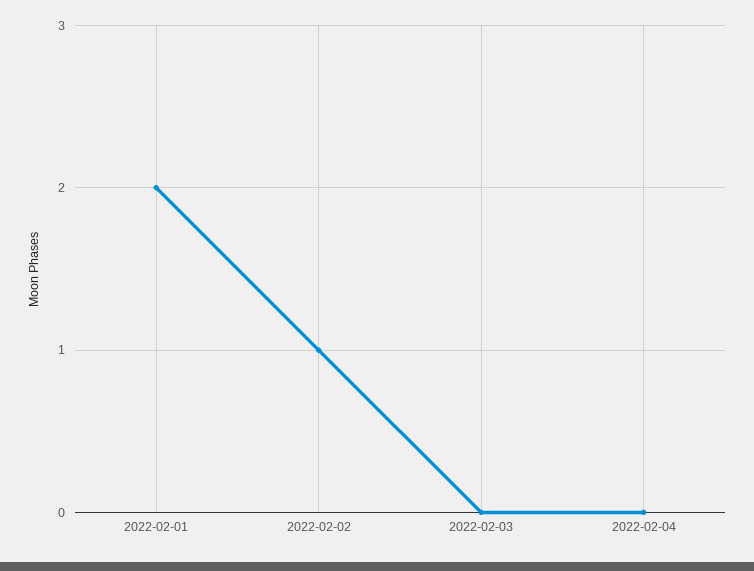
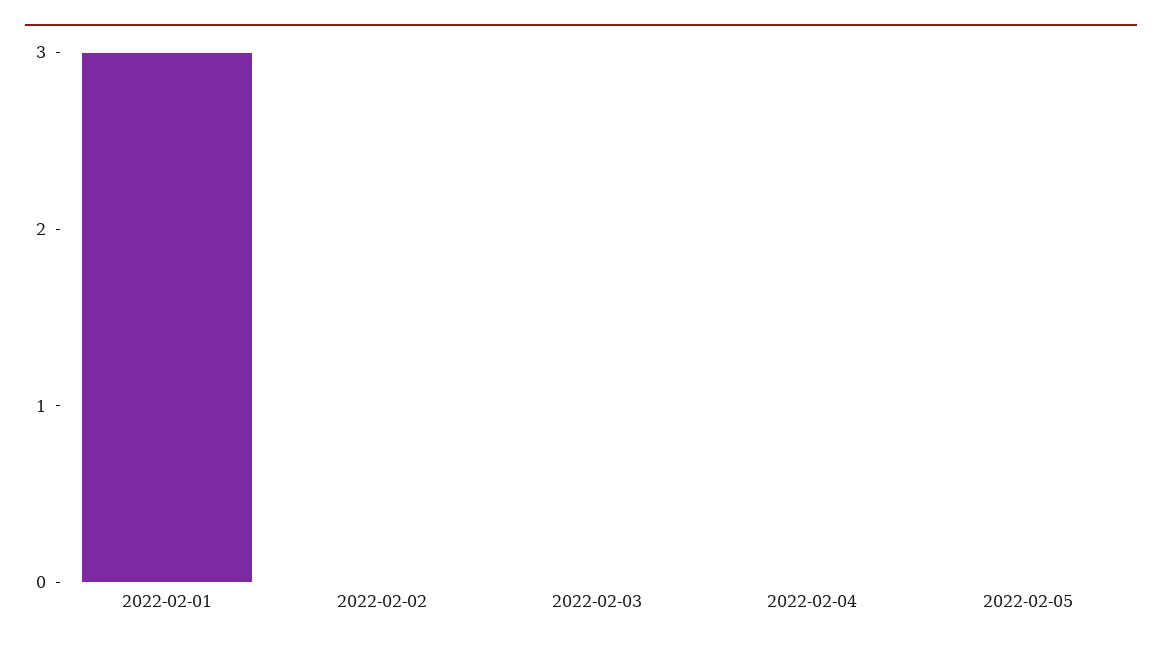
2022-02-01: 2 -> 3
2022-02-02: 1 -> 0
2022-02-05: none -> 0

